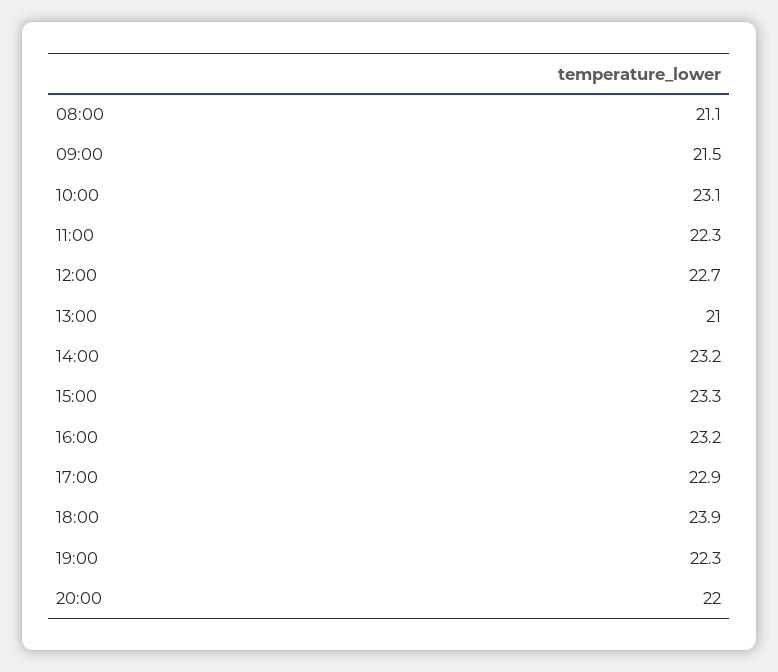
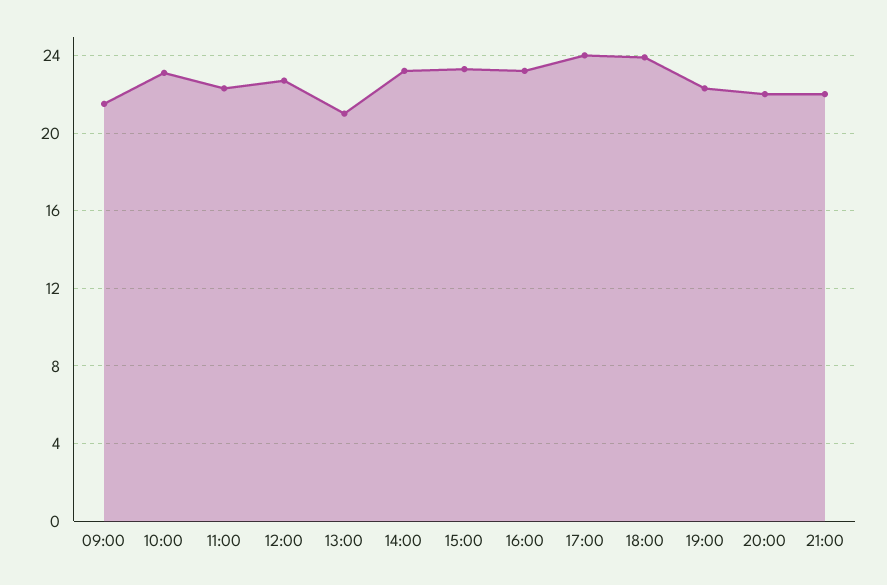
08:00: 21.1 -> none
17:00: 22.9 -> 24
21:00: none -> 22

